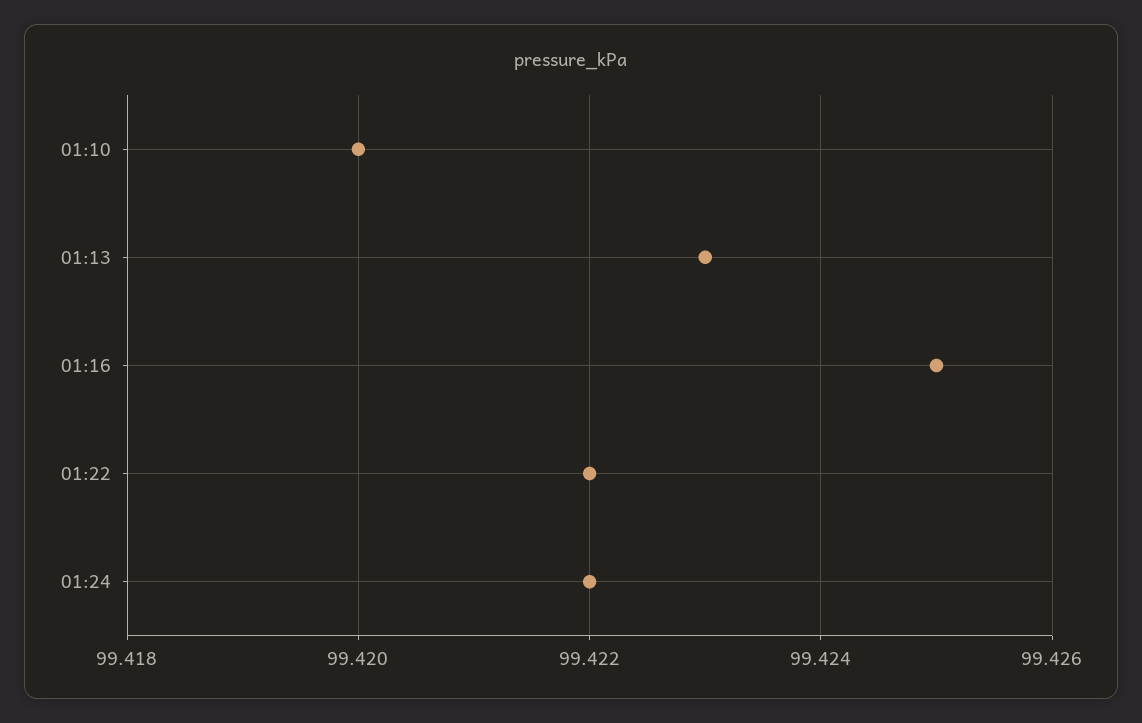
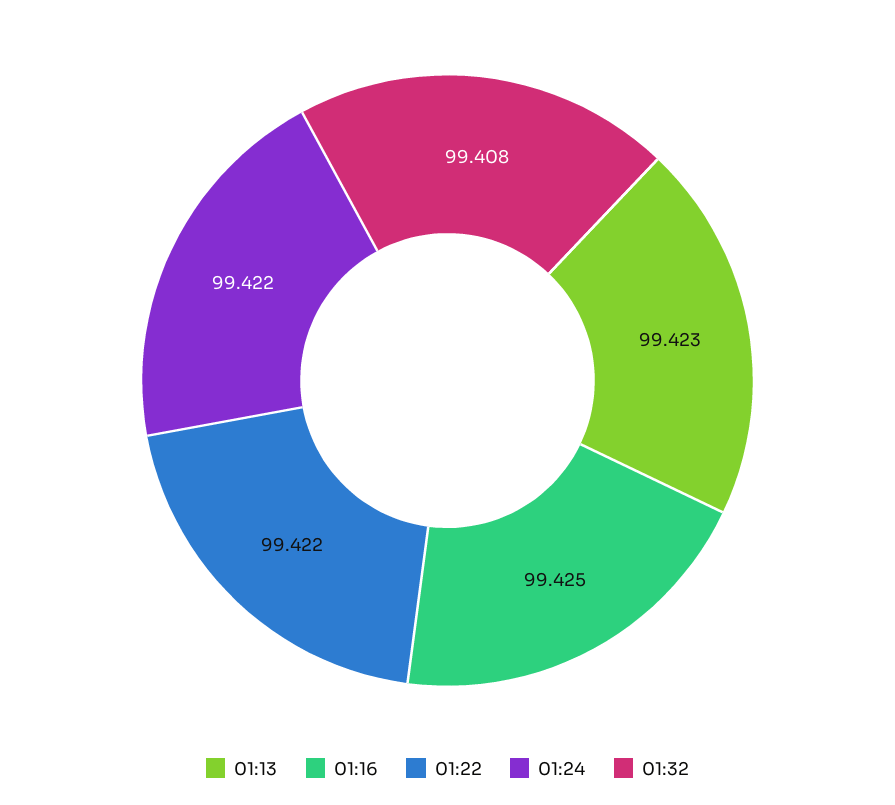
01:10: 99.42 -> none
01:32: none -> 99.408

